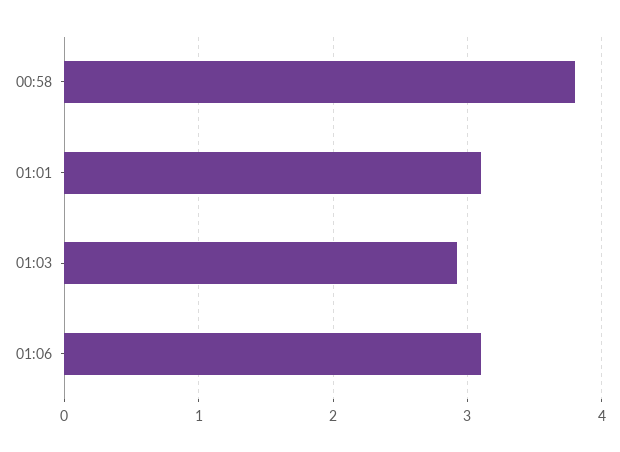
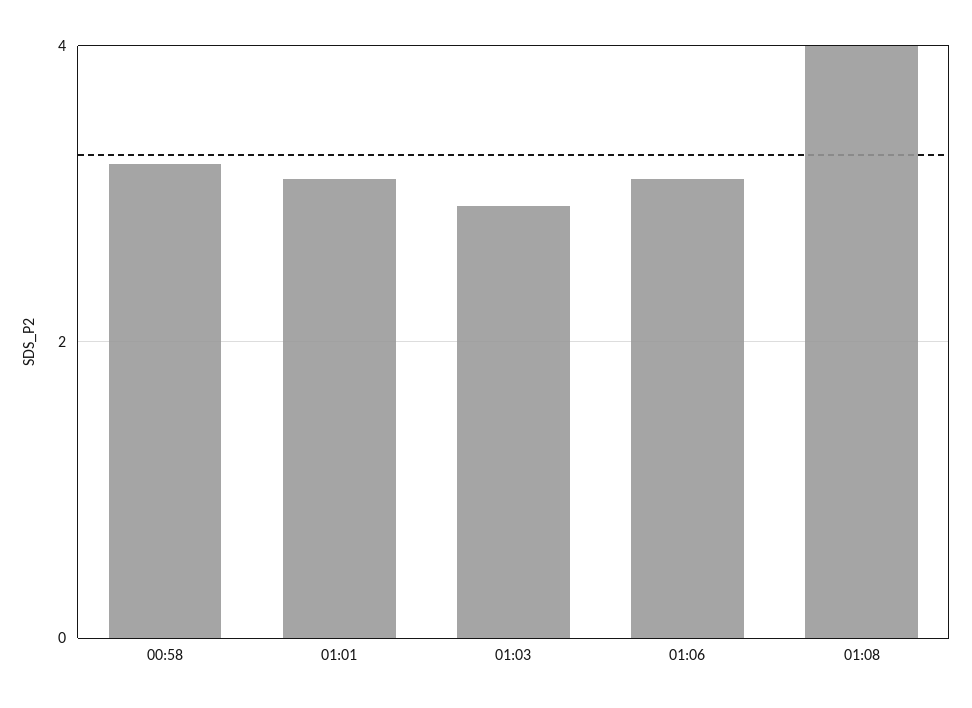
00:58: 3.8 -> 3.2
01:08: none -> 4

